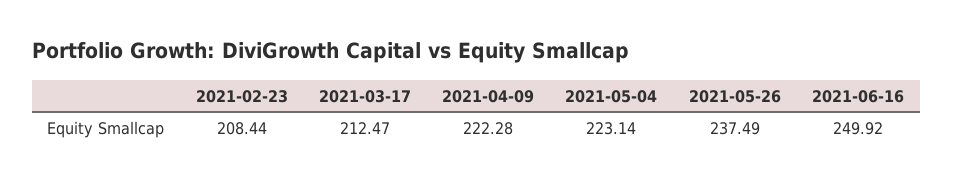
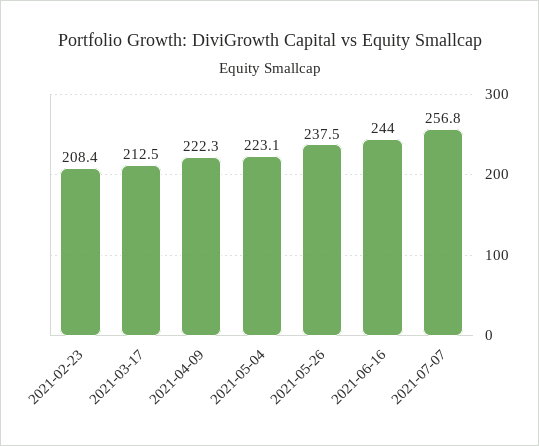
2021-06-16: 249.92 -> 244
2021-07-07: none -> 256.8

